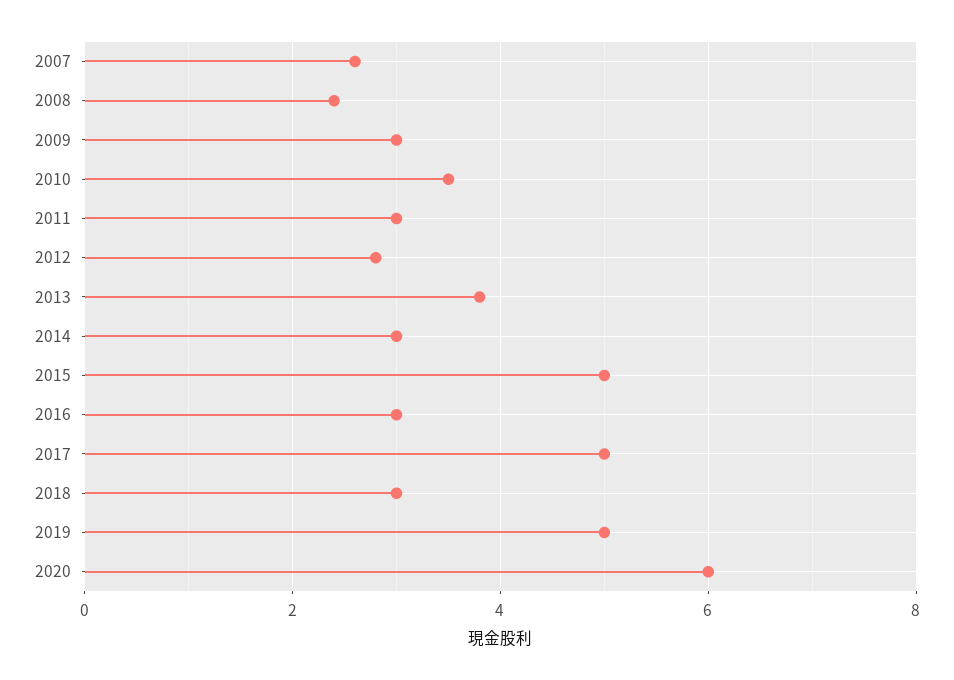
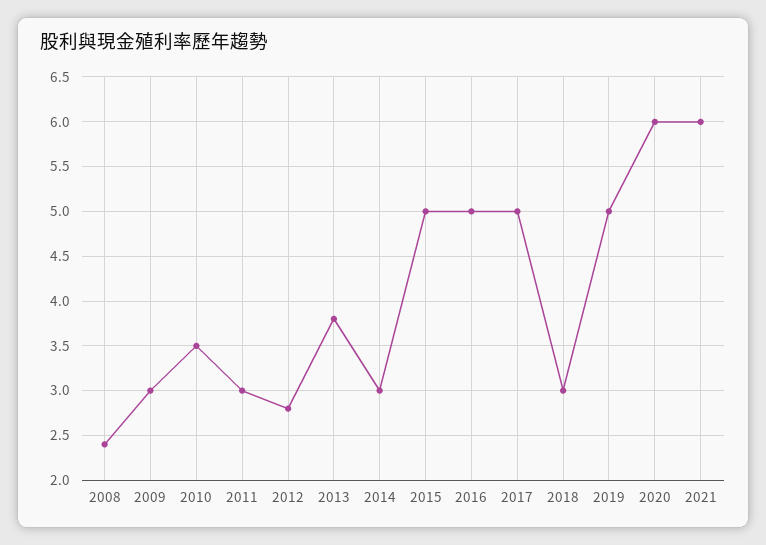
2007: 2.5 -> none
2016: 3 -> 5
2021: none -> 6

